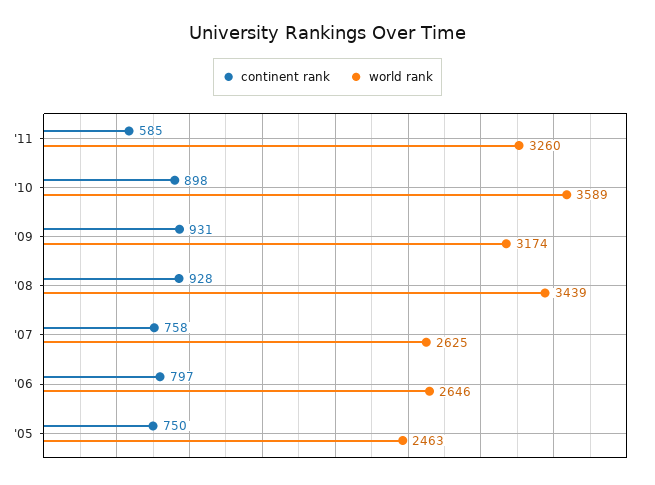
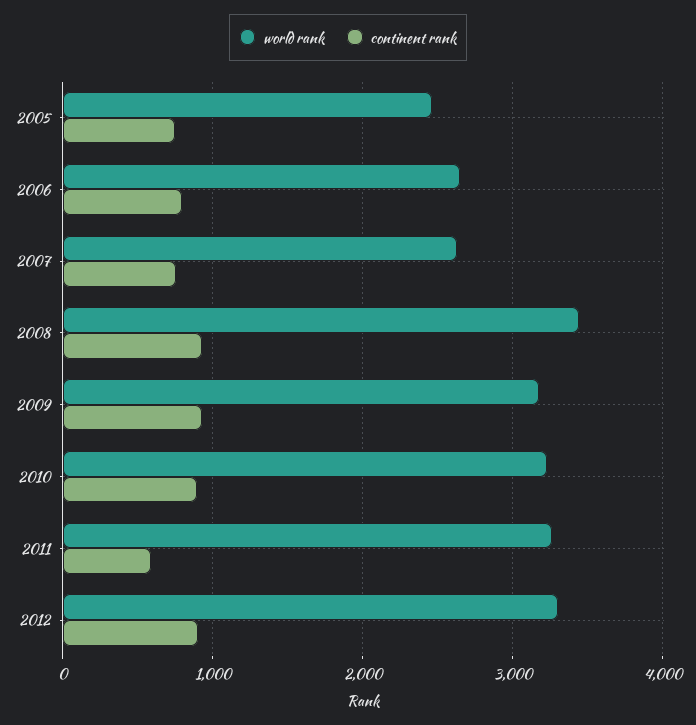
world rank, '10: 3589 -> 3200
world rank, 2012: none -> 3300
continent rank, 2012: none -> 900

